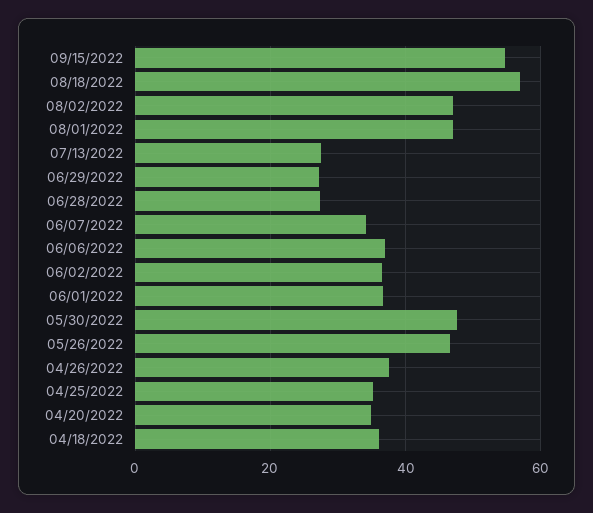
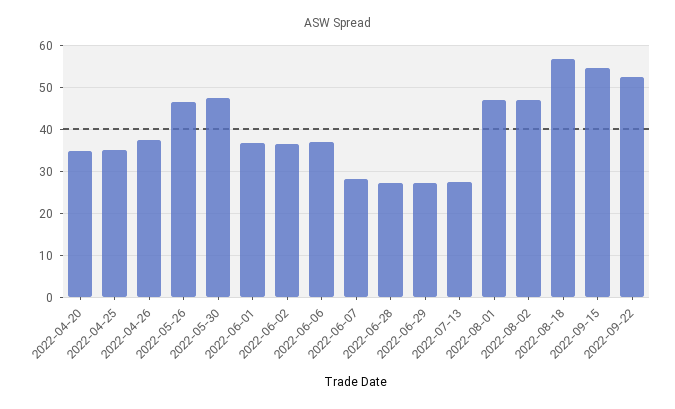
06/07/2022: 34 -> 28
04/18/2022: 36 -> none
2022-09-22: none -> 52

